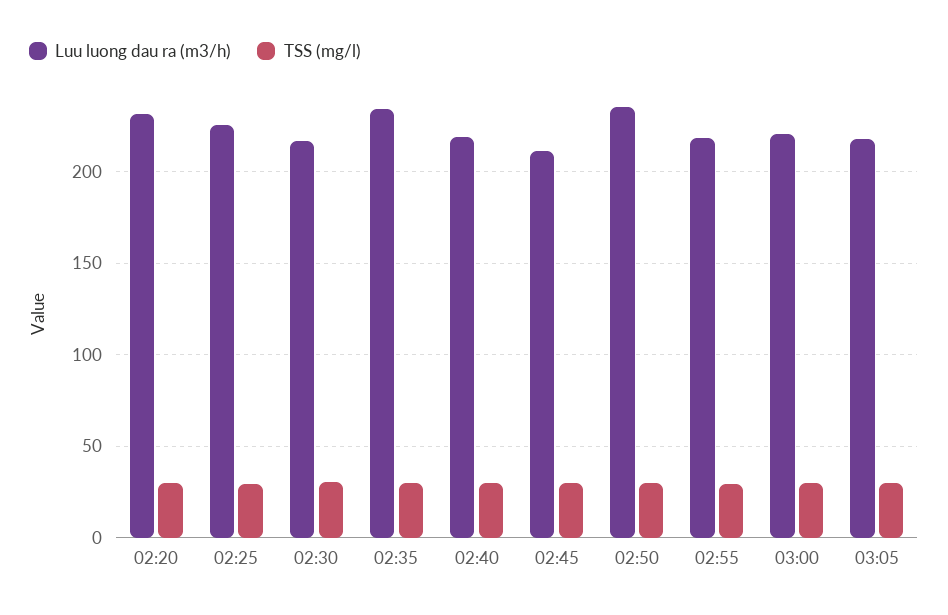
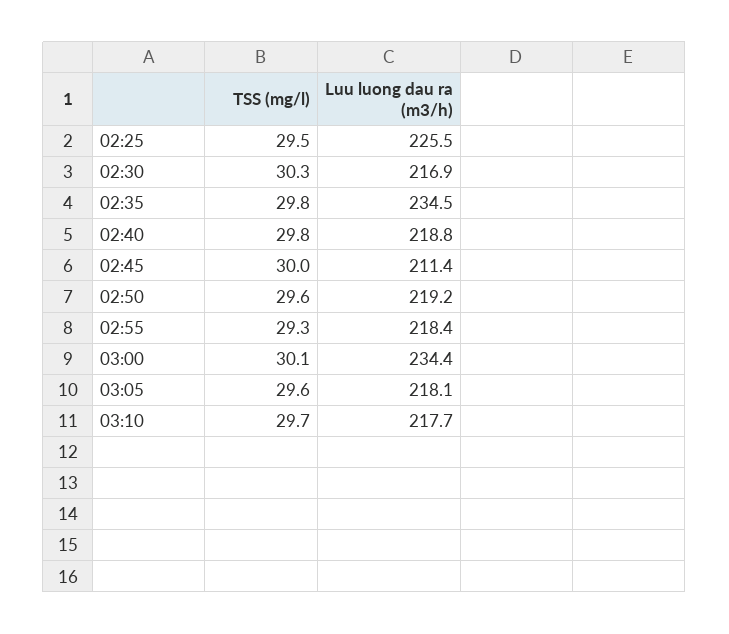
Luu luong dau ra (m3/h), 02:20: 230 -> none
TSS (mg/l), 02:20: 30 -> none
Luu luong dau ra (m3/h), 02:50: 235 -> 219.2
Luu luong dau ra (m3/h), 03:00: 220 -> 234.4
TSS (mg/l), 03:10: none -> 29.7
Luu luong dau ra (m3/h), 03:10: none -> 217.7

